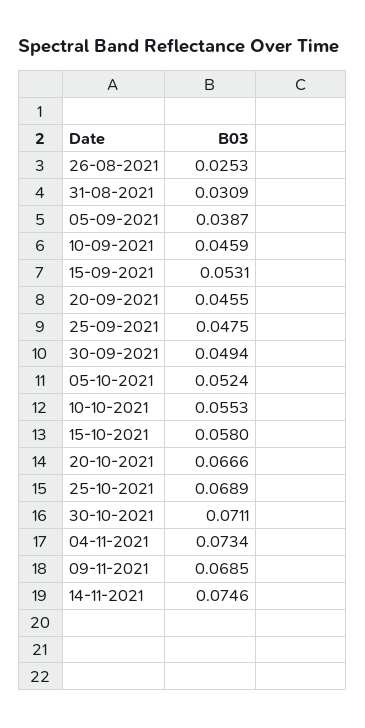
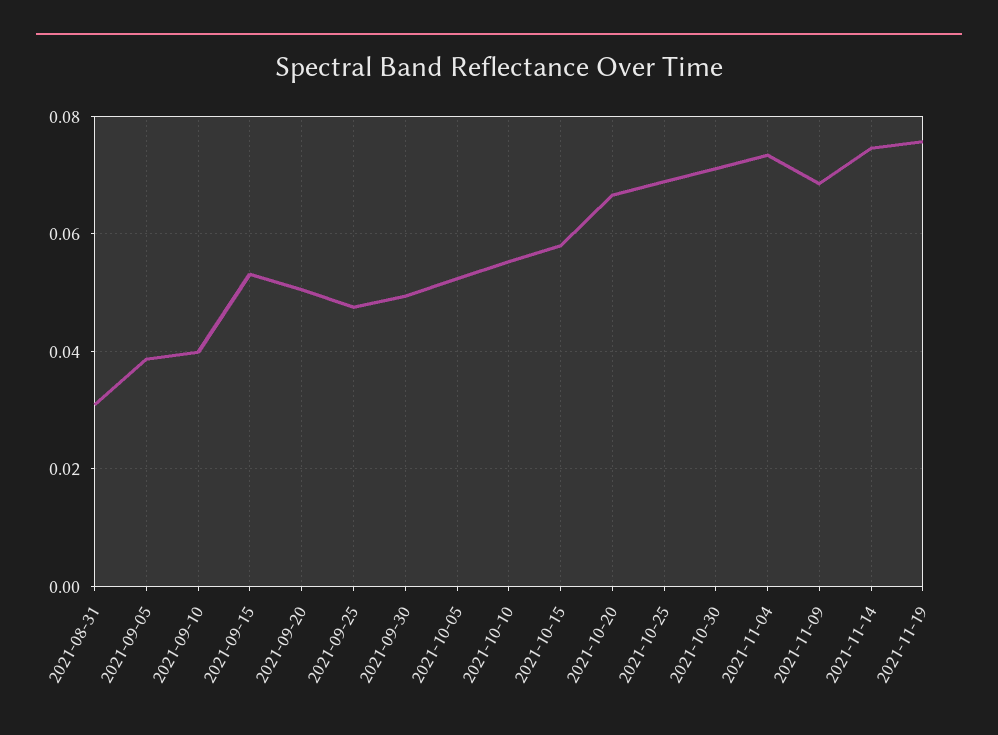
26-08-2021: 0.0253 -> none
10-09-2021: 0.0459 -> 0.04
20-09-2021: 0.0455 -> 0.05
2021-11-19: none -> 0.076

